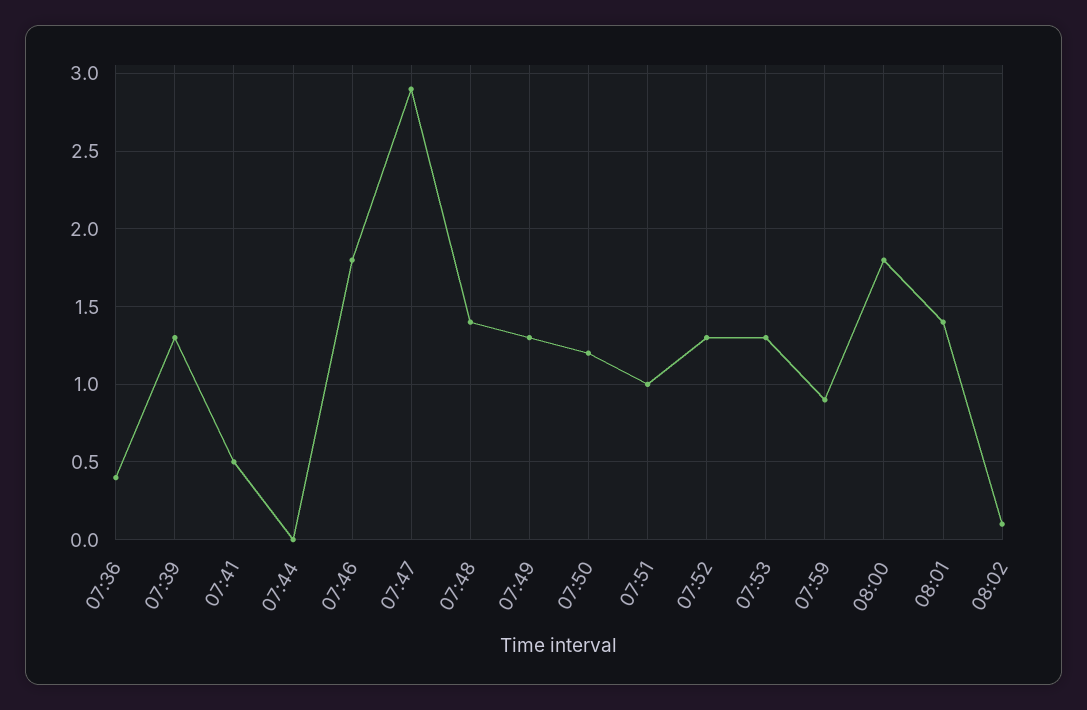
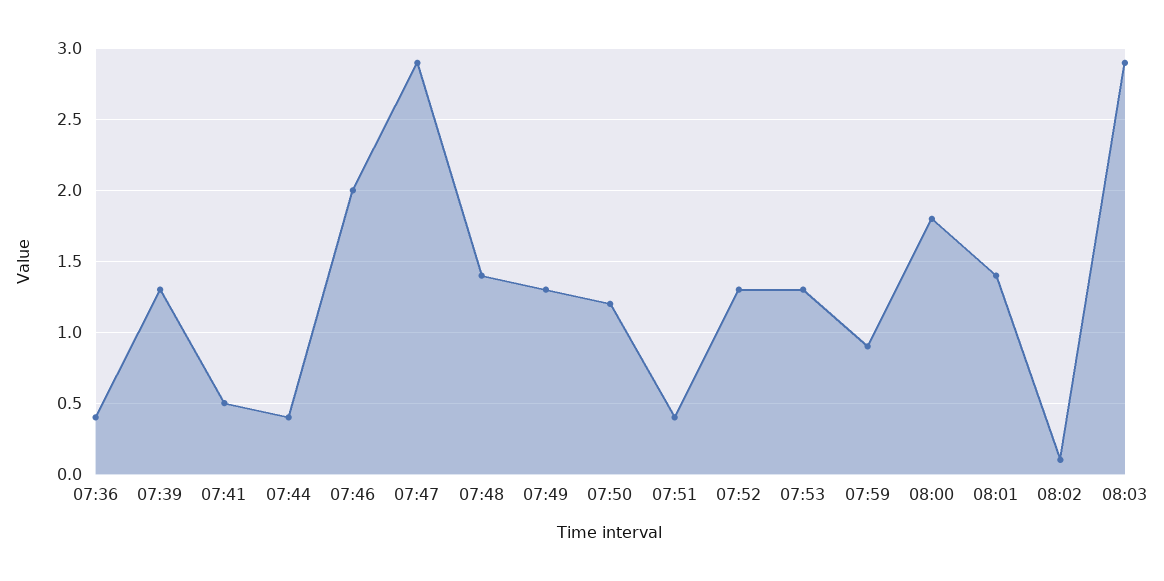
07:44: 0 -> 0.4
07:46: 1.8 -> 2
07:51: 1 -> 0.4
08:03: none -> 2.9

